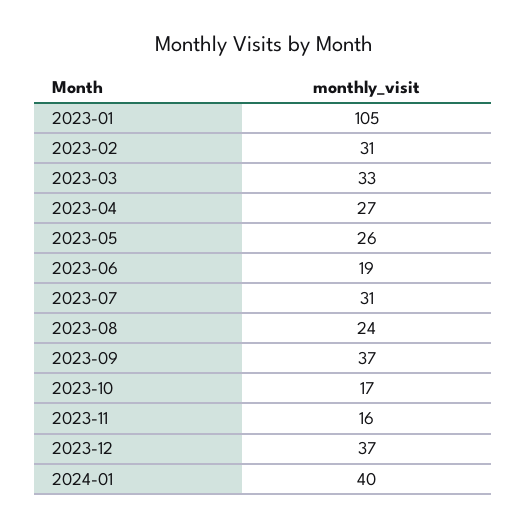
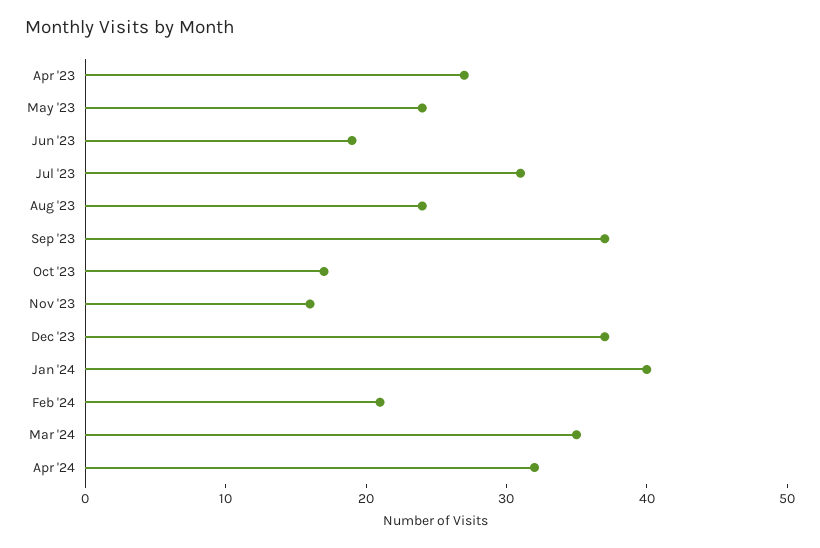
2023-01: 105 -> none
2023-02: 31 -> none
2023-03: 33 -> none
2023-05: 26 -> 24
Feb '24: none -> 21
Mar '24: none -> 35
Apr '24: none -> 32

